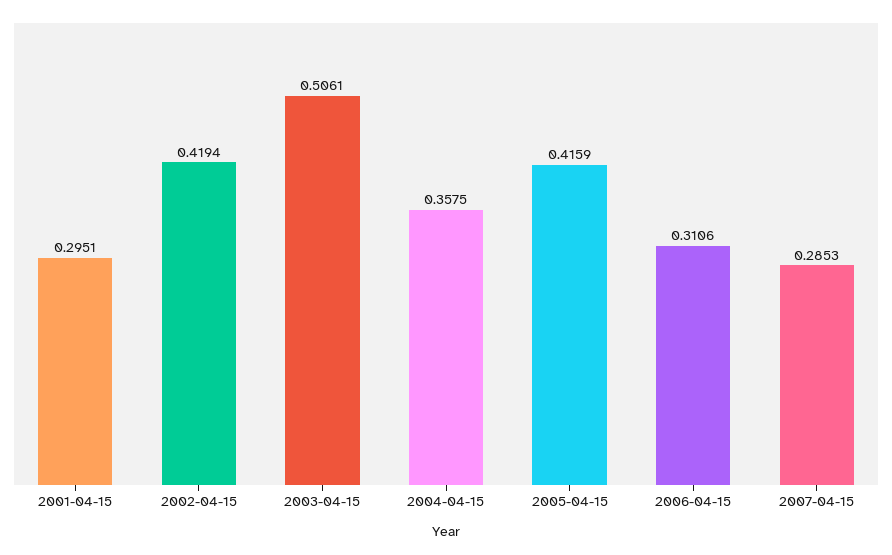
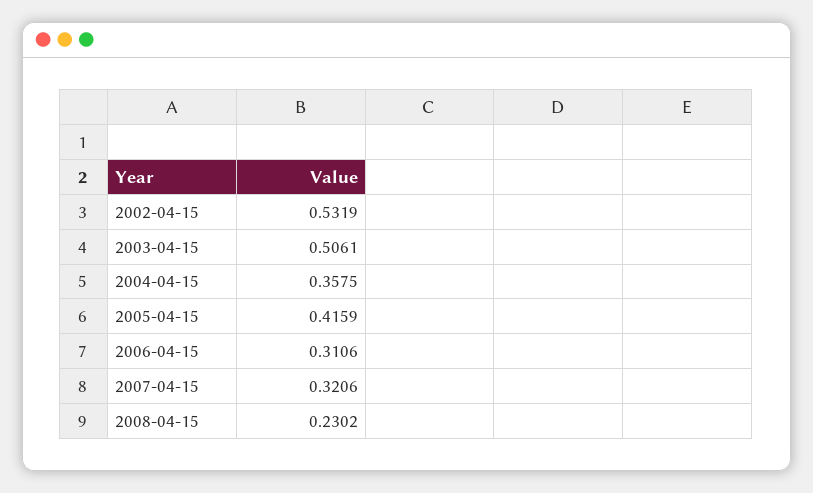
2001-04-15: 0.2951 -> none
2002-04-15: 0.4194 -> 0.5319
2007-04-15: 0.2853 -> 0.3206
2008-04-15: none -> 0.2302

